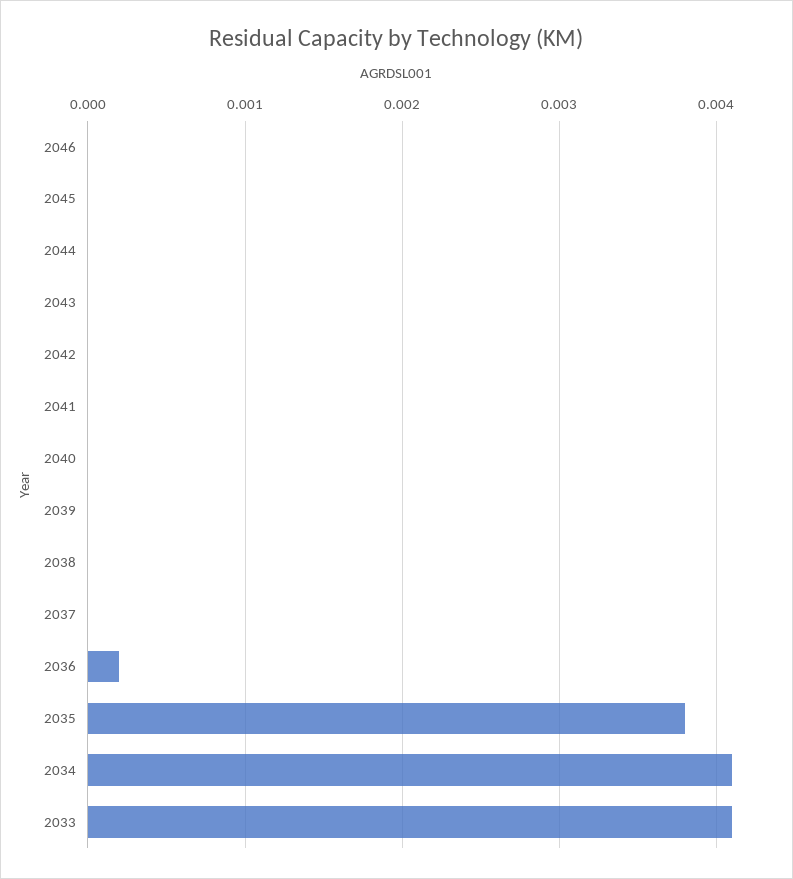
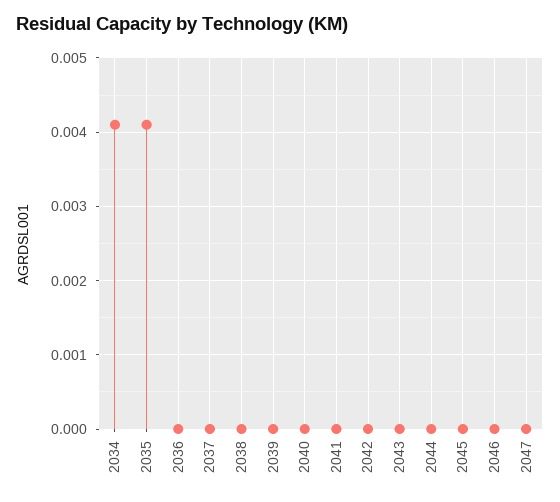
2036: 0.0002 -> 0
2035: 0.0038 -> 0.0041
2033: 0.0041 -> none
2047: none -> 0

